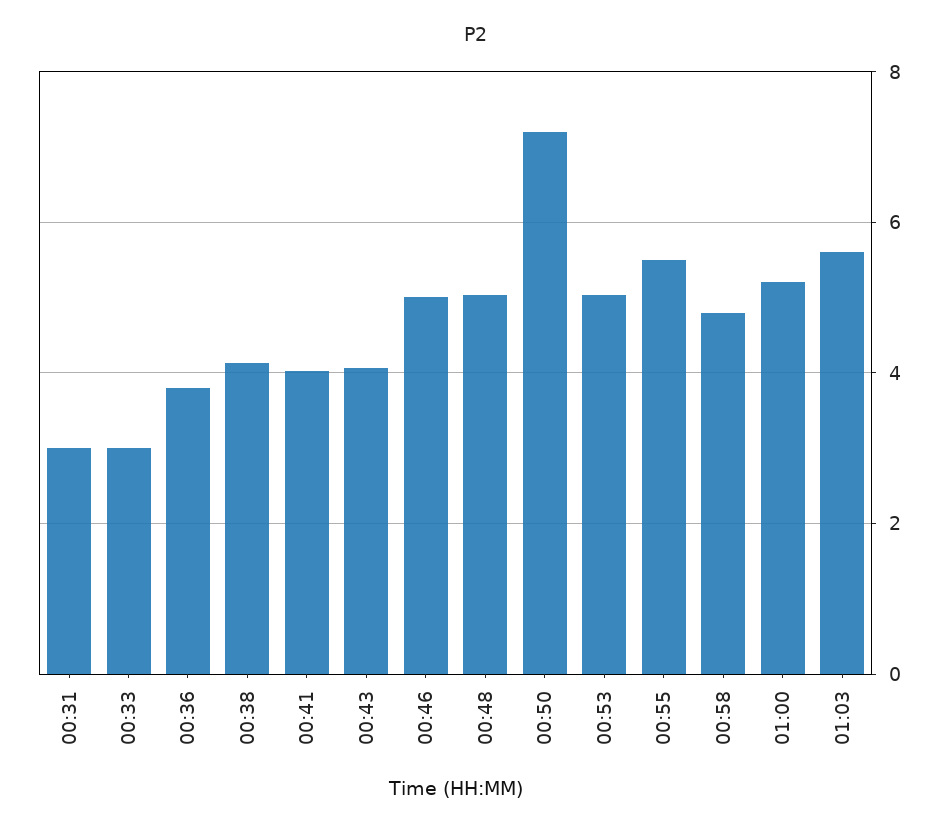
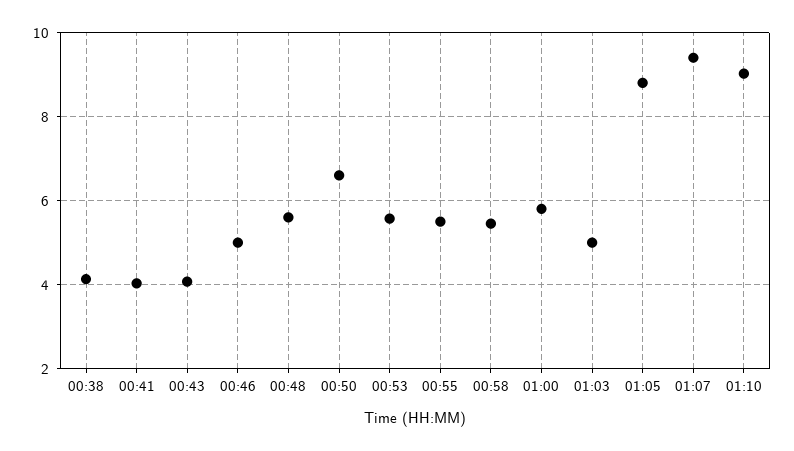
00:31: 3 -> none
00:33: 3 -> none
00:36: 3.8 -> none
00:48: 5 -> 5.6
00:50: 7.2 -> 6.6
00:53: 5 -> 5.6
00:58: 4.8 -> 5.4
01:00: 5.2 -> 5.8
01:03: 5.6 -> 5
01:05: none -> 8.8
01:07: none -> 9.4
01:10: none -> 9

